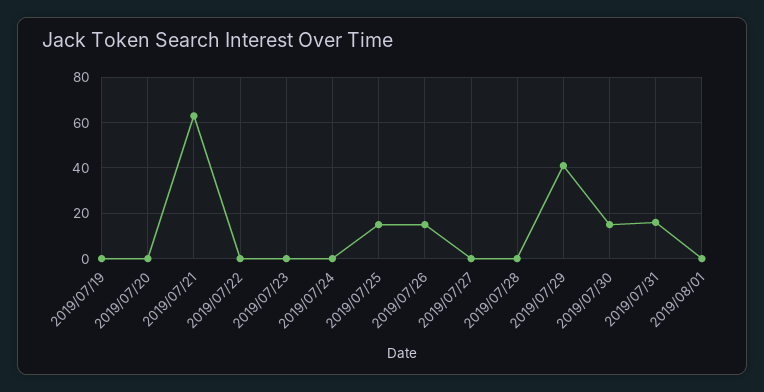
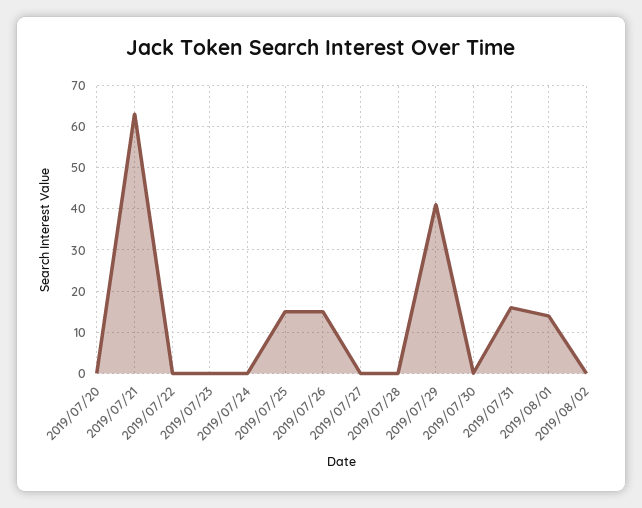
2019/07/19: 0 -> none
2019/07/30: 15 -> 0
2019/08/01: 0 -> 15
2019/08/02: none -> 0

